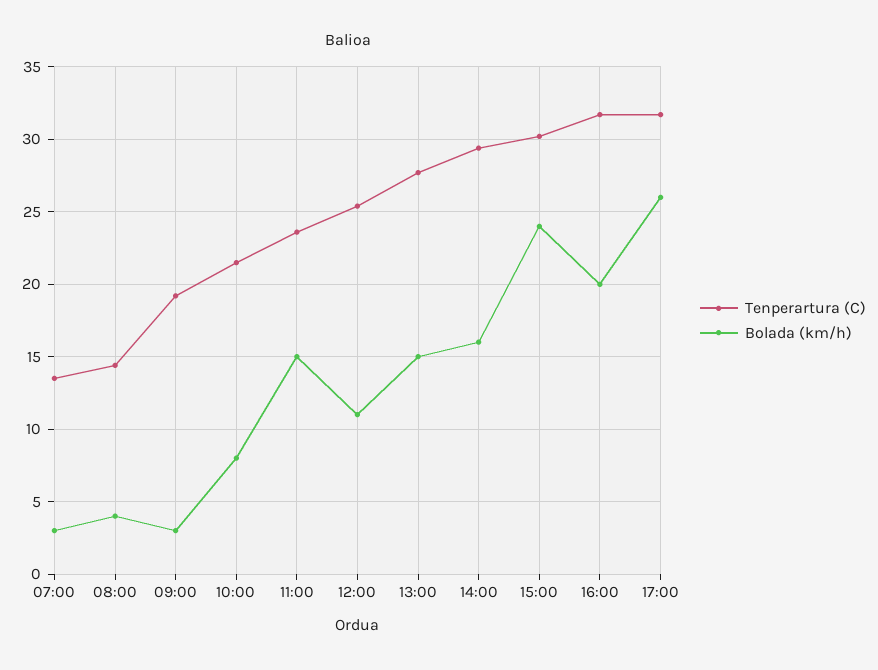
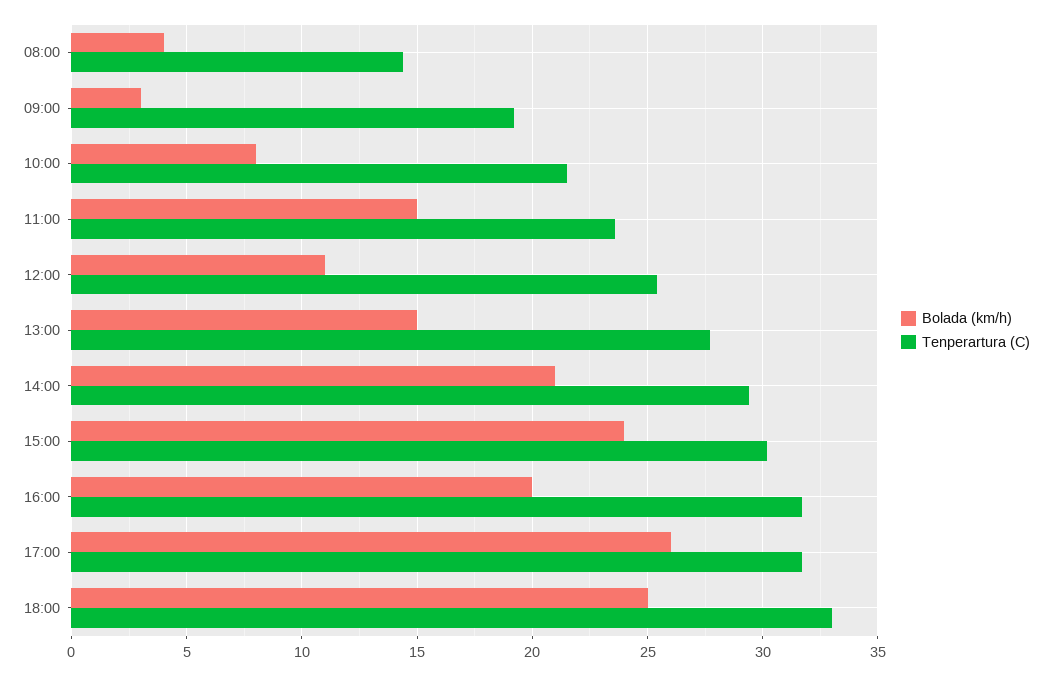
Tenperartura (C), 07:00: 13.5 -> none
Bolada (km/h), 07:00: 3 -> none
Bolada (km/h), 14:00: 16 -> 21
Bolada (km/h), 18:00: none -> 25
Tenperartura (C), 18:00: none -> 33

